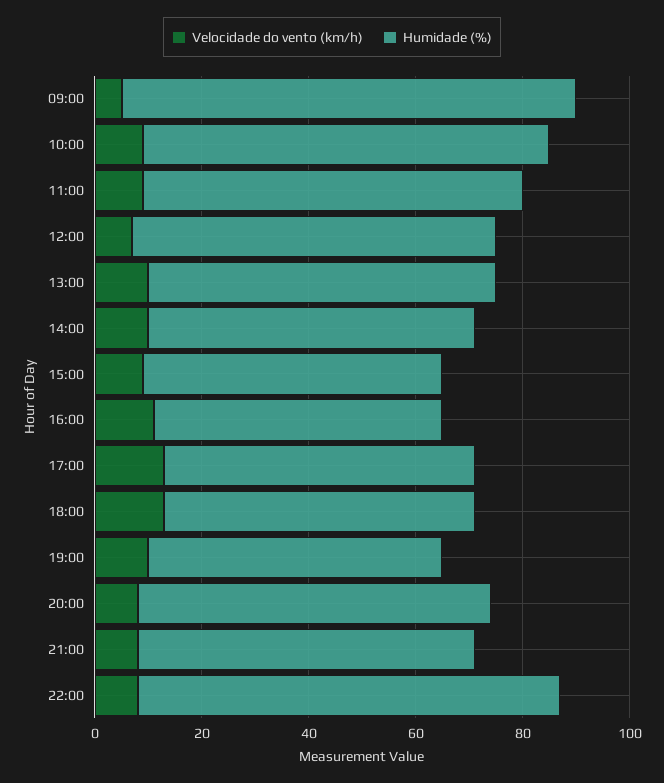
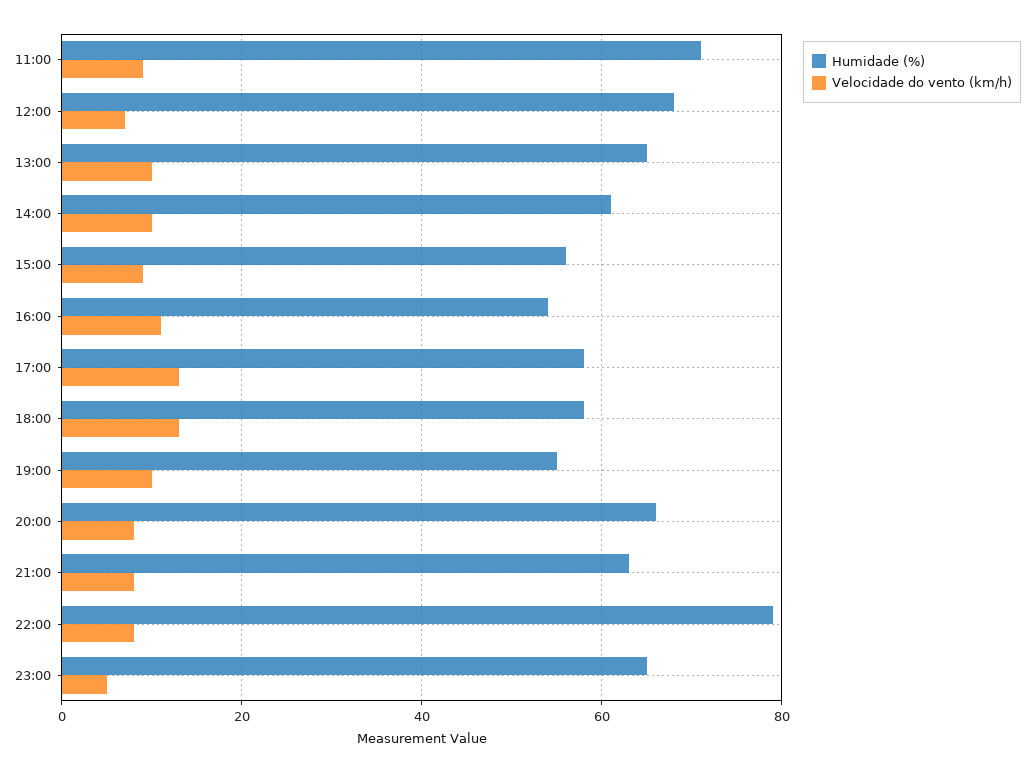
Velocidade do vento (km/h), 09:00: 5 -> none
Humidade (%), 09:00: 85 -> none
Velocidade do vento (km/h), 10:00: 10 -> none
Humidade (%), 10:00: 75 -> none
Humidade (%), 23:00: none -> 65
Velocidade do vento (km/h), 23:00: none -> 5

